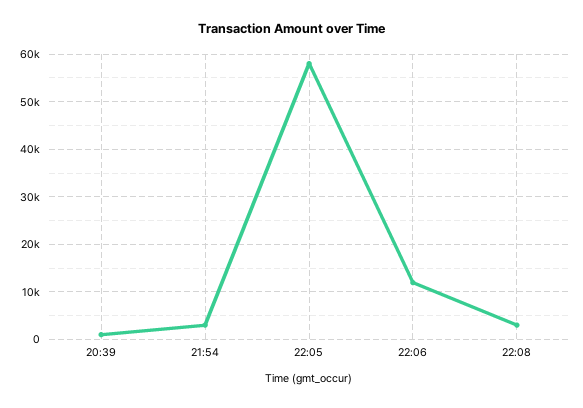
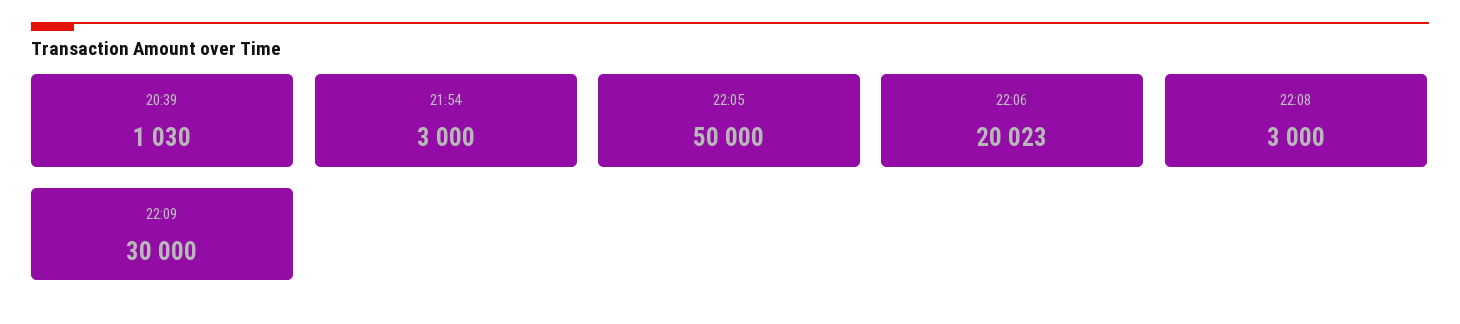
22:05: 58000 -> 50000
22:06: 12000 -> 20023
22:09: none -> 30000

